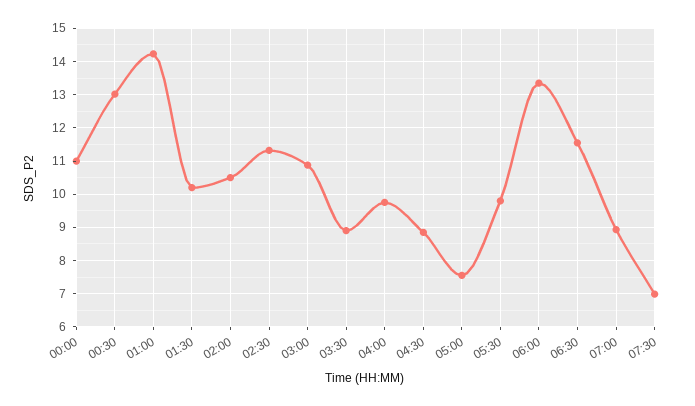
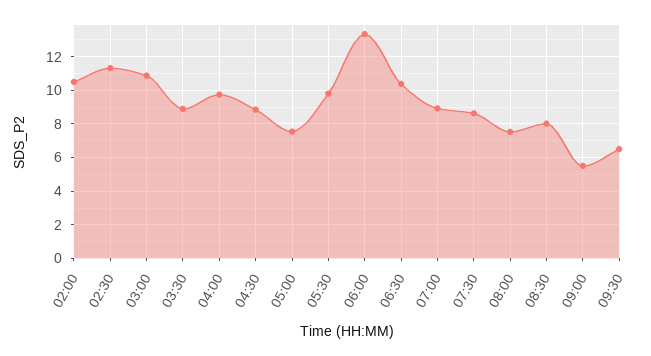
00:00: 11 -> none
00:30: 13 -> none
01:00: 14.2 -> none
01:30: 10.2 -> none
06:30: 11.6 -> 10.5
07:30: 7 -> 8.5
08:00: none -> 7.5
08:30: none -> 8
09:00: none -> 5.5
09:30: none -> 6.5

